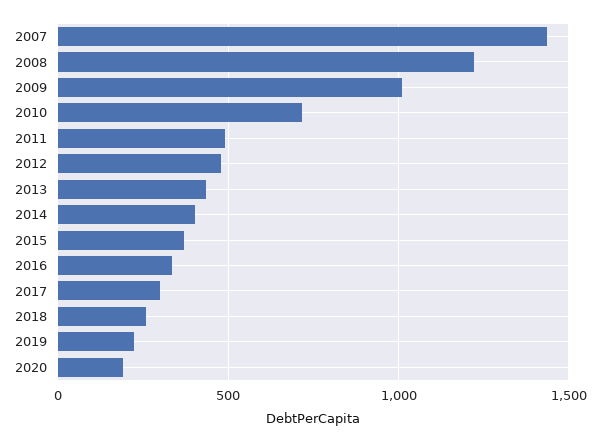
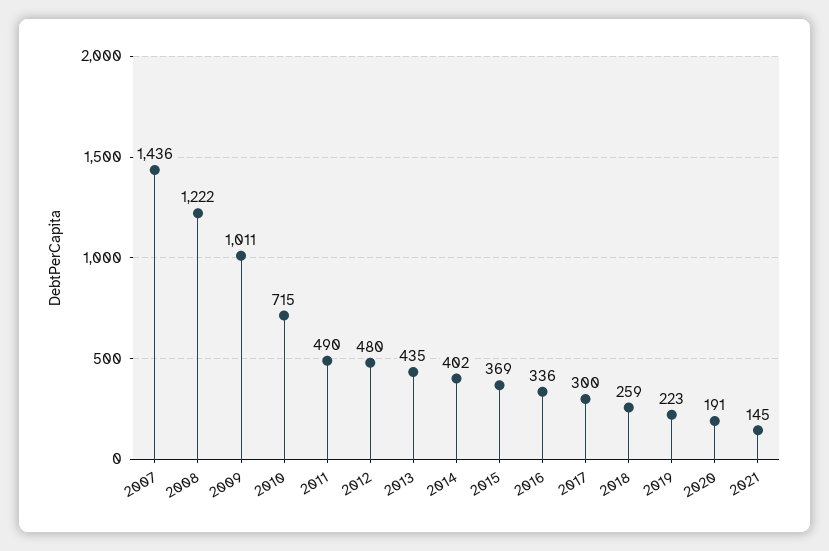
2021: none -> 145

